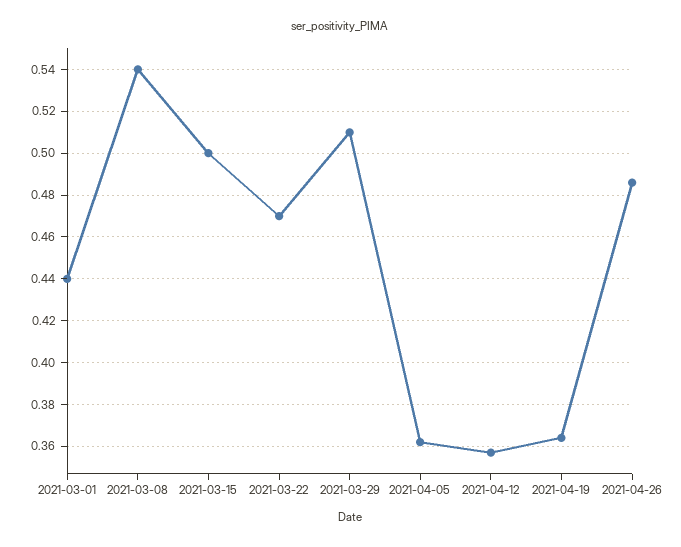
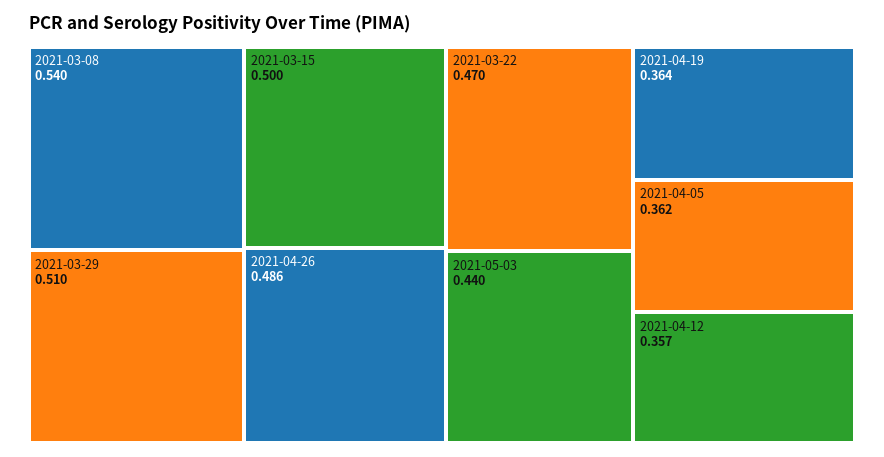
2021-03-01: 0.44 -> none
2021-05-03: none -> 0.44

